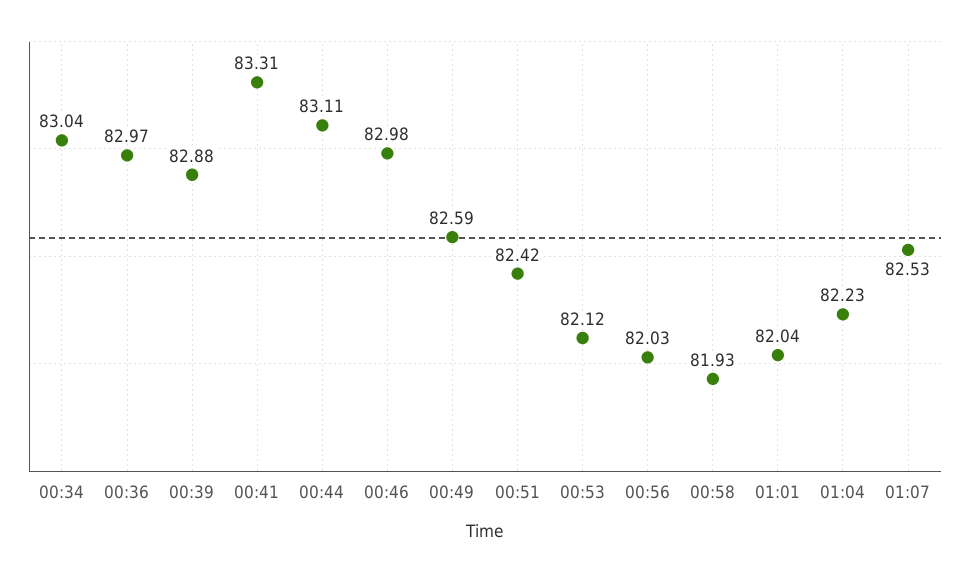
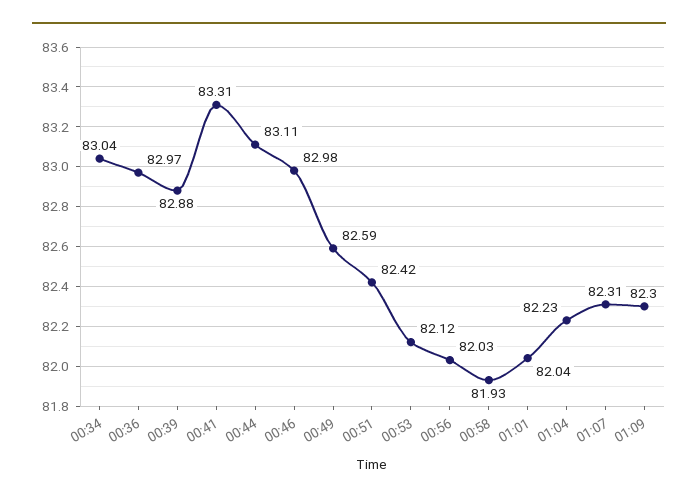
01:07: 82.53 -> 82.31
01:09: none -> 82.3

